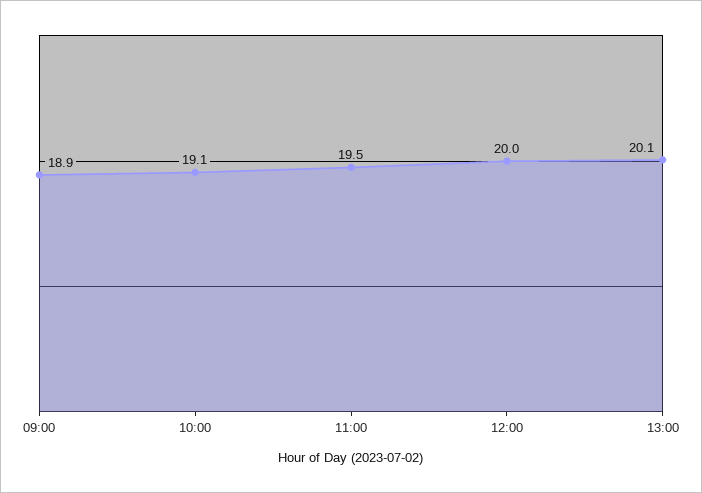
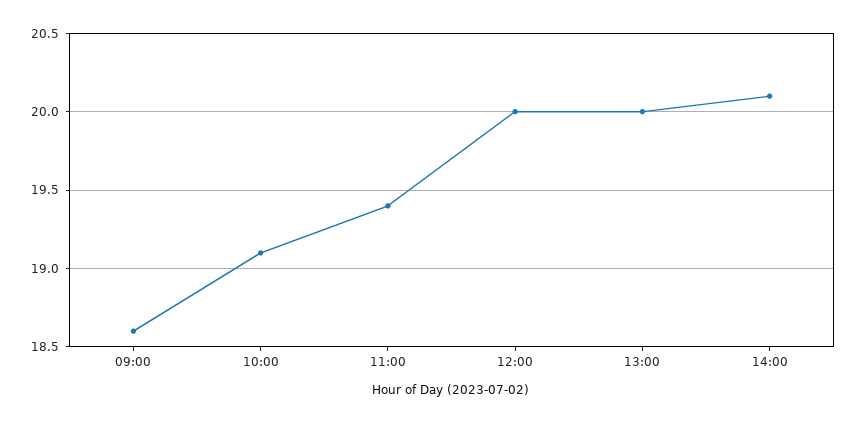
09:00: 18.9 -> 18.6
11:00: 19.5 -> 19.4
13:00: 20.1 -> 20
14:00: none -> 20.1

